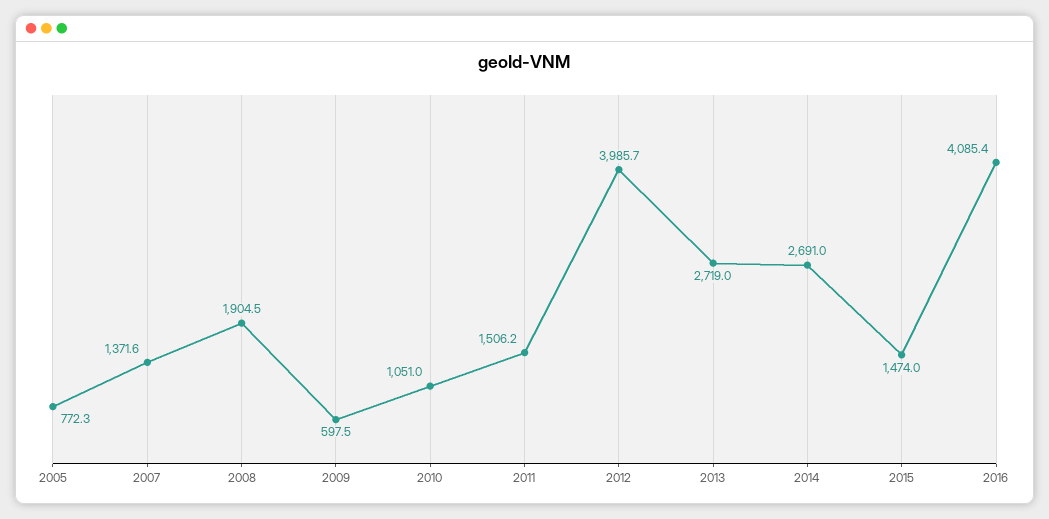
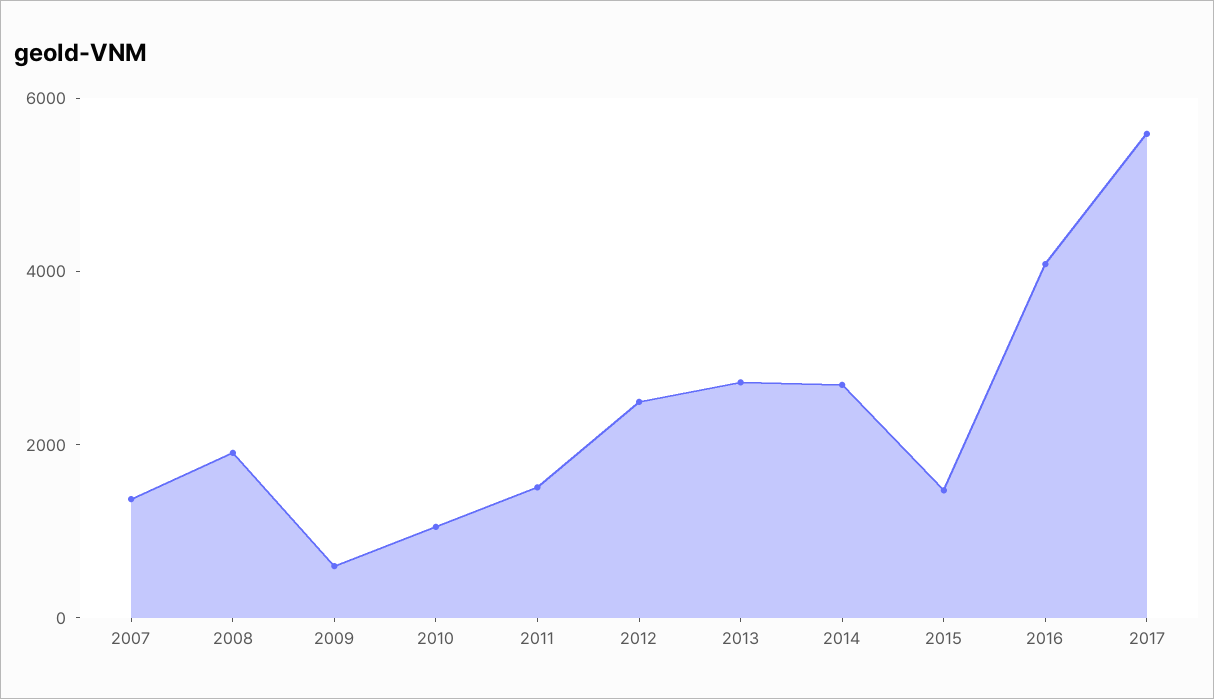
2005: 772.3 -> none
2012: 3985.7 -> 2500
2017: none -> 5500

